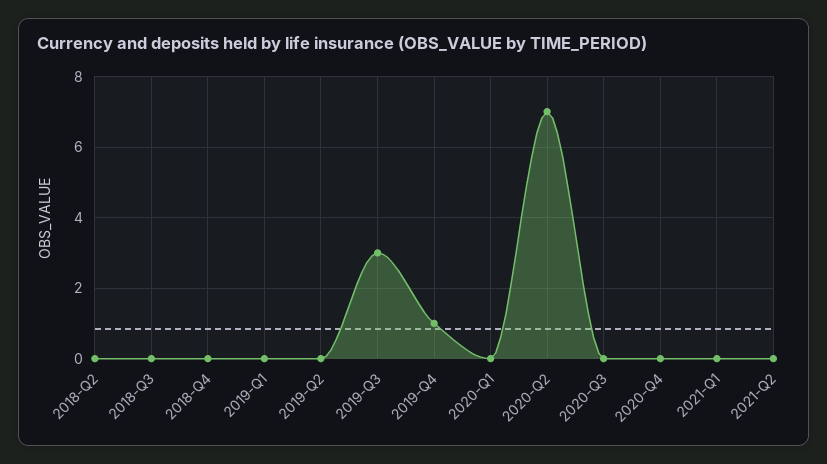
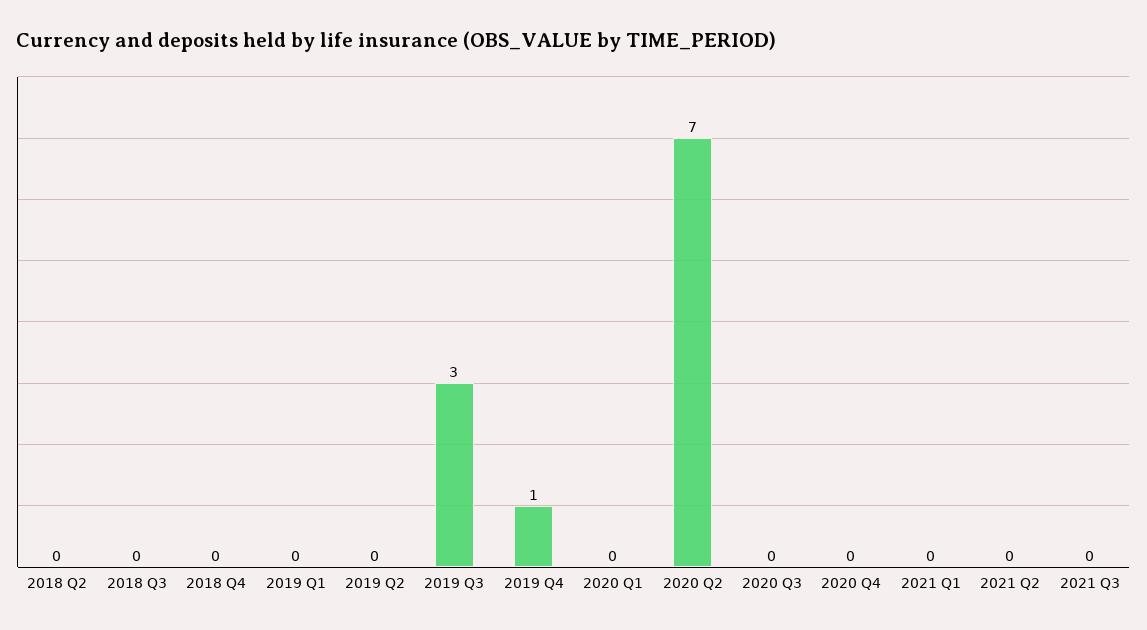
2021 Q3: none -> 0

